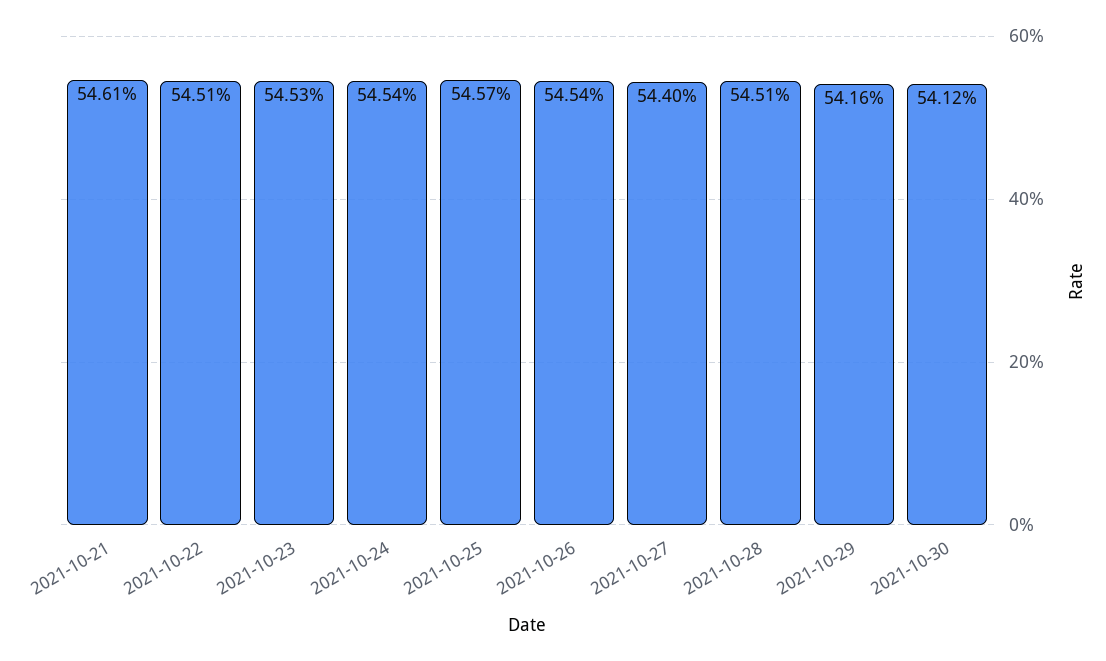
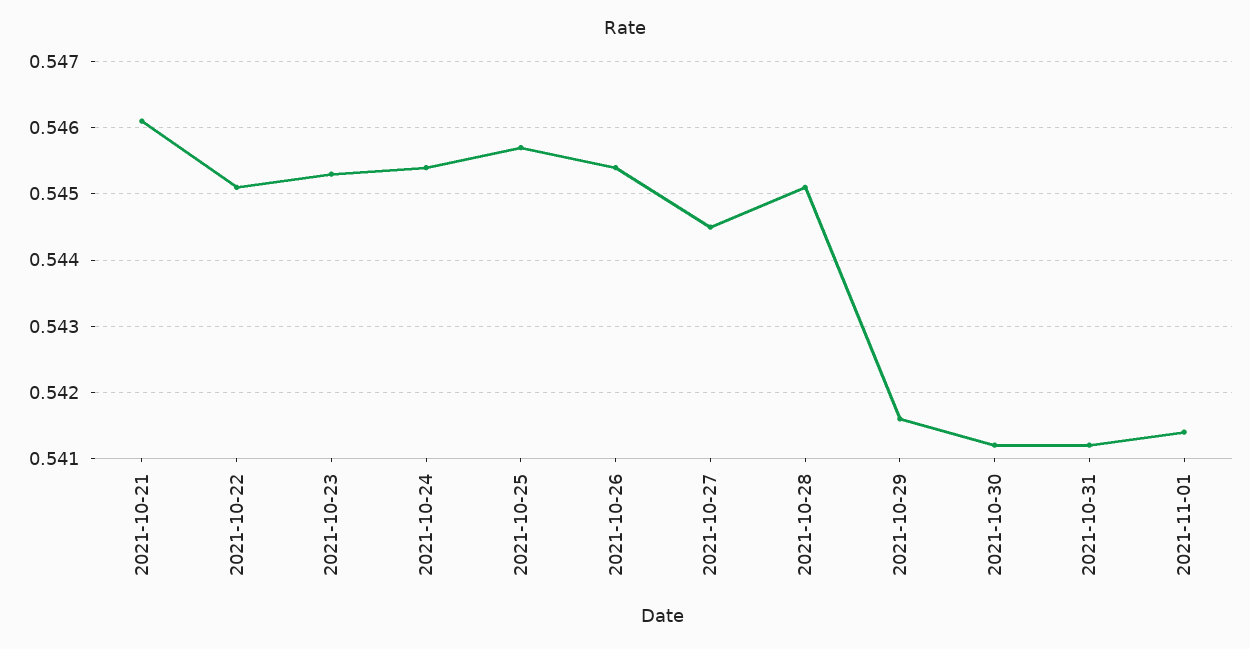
2021-10-27: 0.544 -> 0.5445
2021-10-31: none -> 0.5412
2021-11-01: none -> 0.5414

